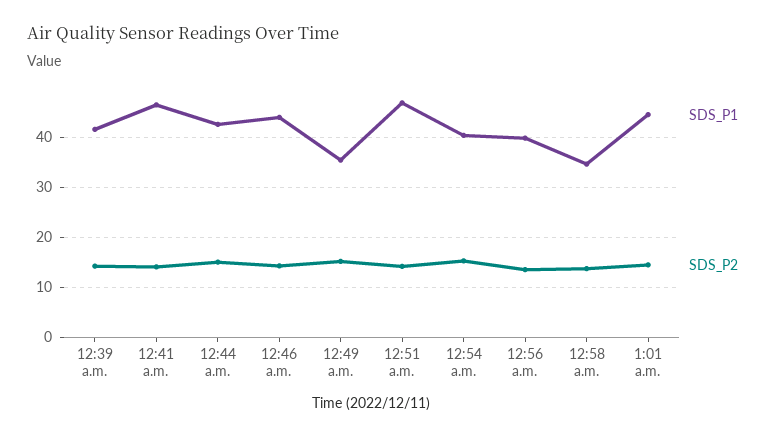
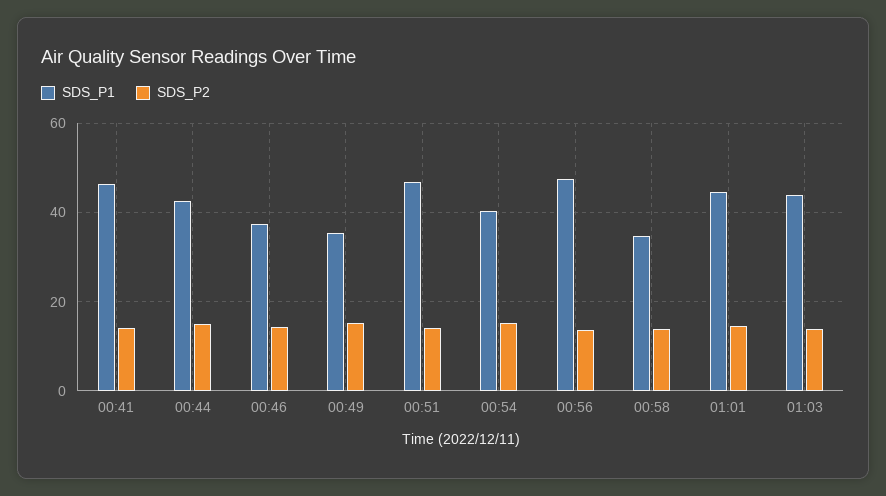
SDS_P1, 12:39 a.m.: 42 -> none
SDS_P2, 12:39 a.m.: 14 -> none
SDS_P1, 12:46 a.m.: 44 -> 38
SDS_P1, 12:56 a.m.: 40 -> 48
SDS_P1, 01:03: none -> 44
SDS_P2, 01:03: none -> 14

